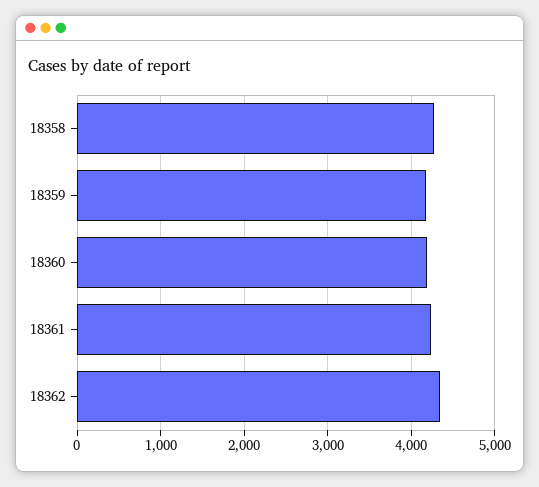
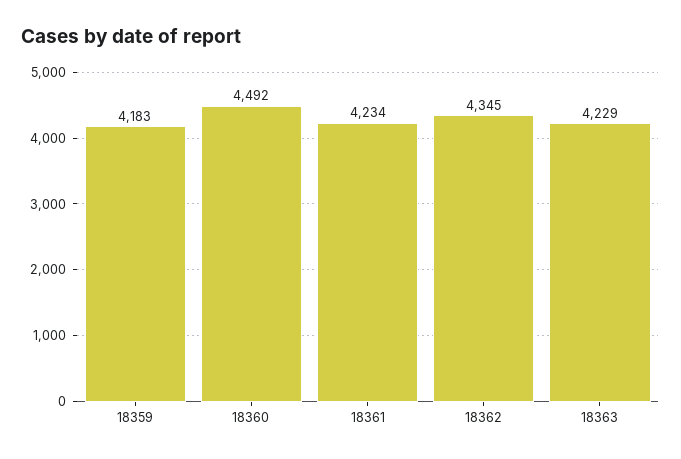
18358: 4300 -> none
18360: 4200 -> 4492
18363: none -> 4229

